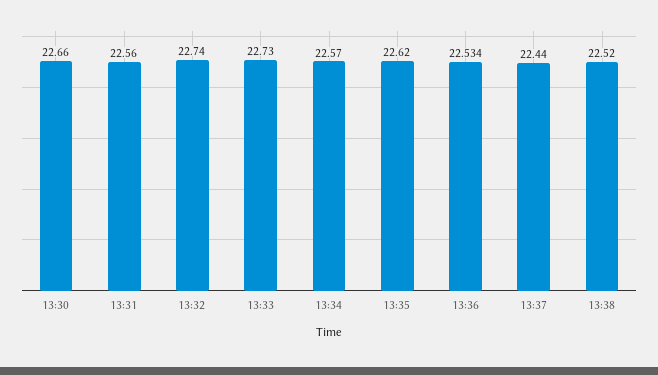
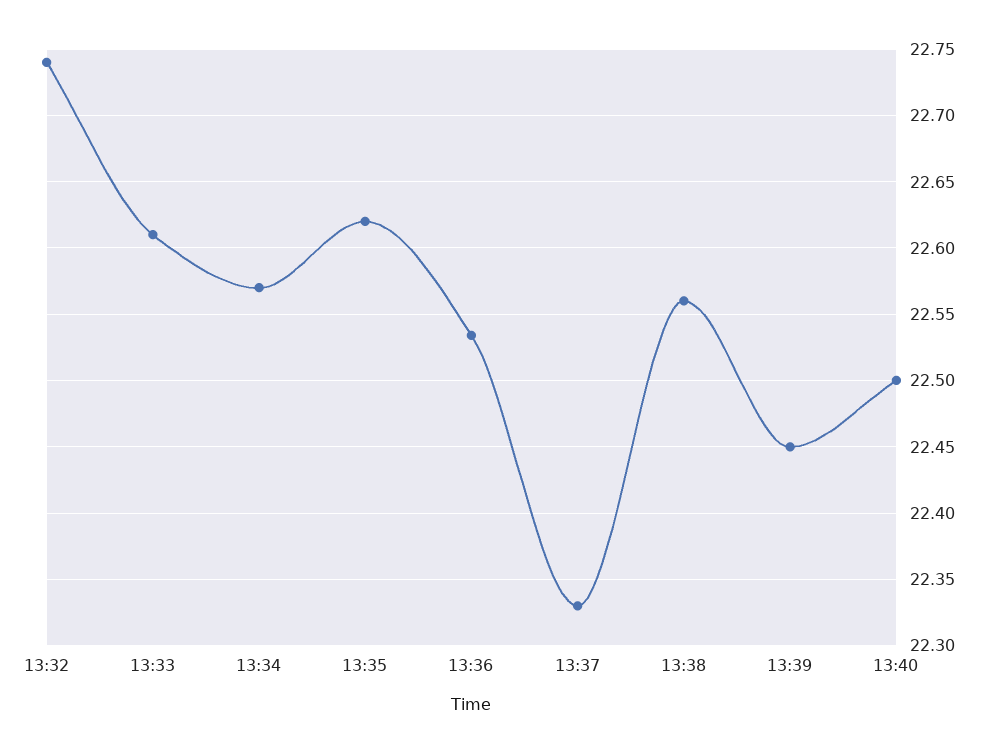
13:30: 22.66 -> none
13:31: 22.56 -> none
13:33: 22.73 -> 22.61
13:37: 22.44 -> 22.33
13:38: 22.52 -> 22.56
13:39: none -> 22.45
13:40: none -> 22.5

